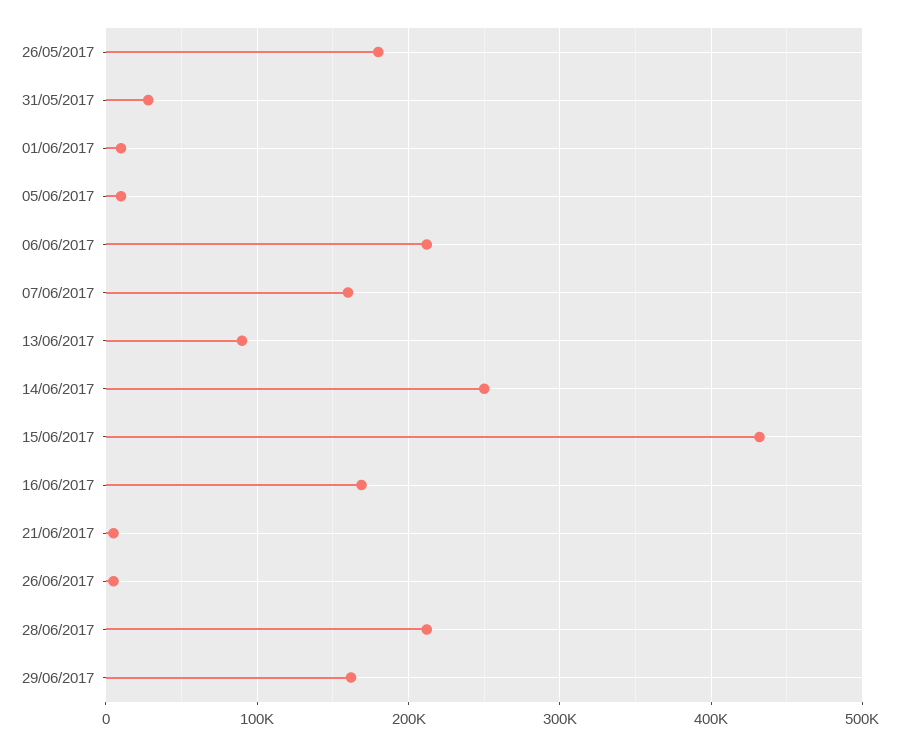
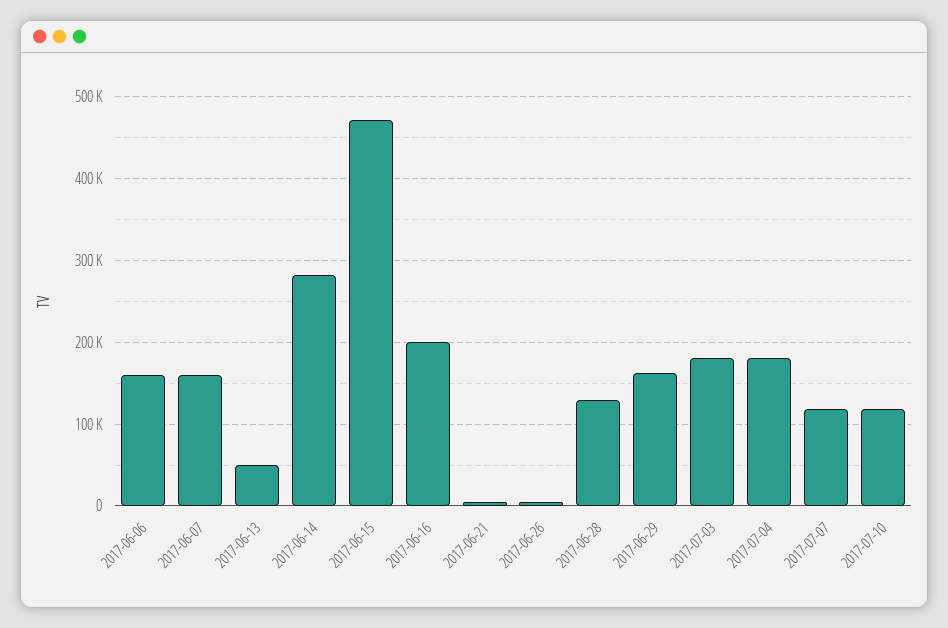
26/05/2017: 180000 -> none
31/05/2017: 30000 -> none
01/06/2017: 10000 -> none
05/06/2017: 10000 -> none
06/06/2017: 210000 -> 160000
13/06/2017: 90000 -> 50000
14/06/2017: 250000 -> 280000
15/06/2017: 430000 -> 470000
16/06/2017: 170000 -> 200000
28/06/2017: 210000 -> 130000
2017-07-03: none -> 180000
2017-07-04: none -> 180000
2017-07-07: none -> 120000
2017-07-10: none -> 120000

